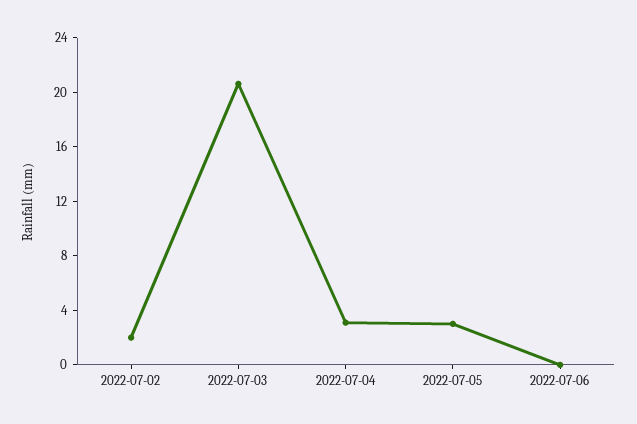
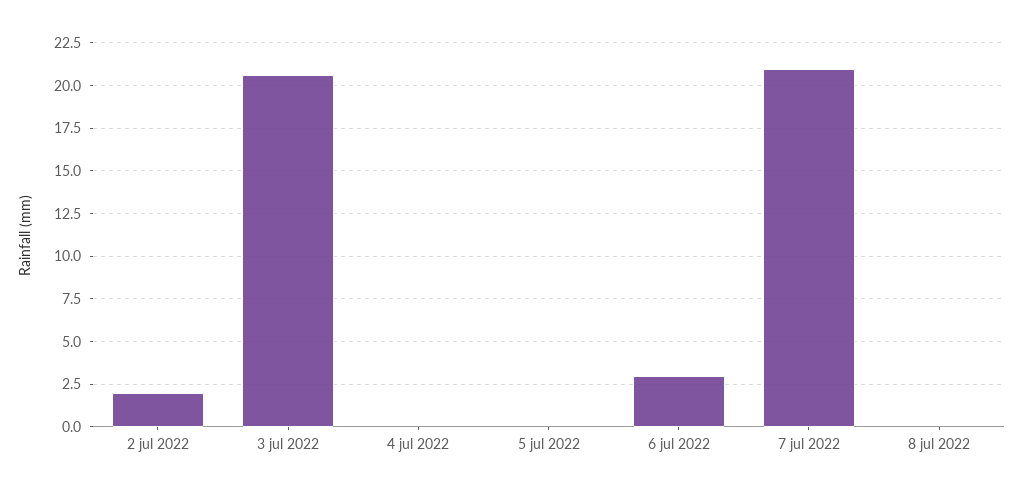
2022-07-04: 3 -> 0
2022-07-05: 3 -> 0
2022-07-06: 0 -> 3
7 jul 2022: none -> 21
8 jul 2022: none -> 0

